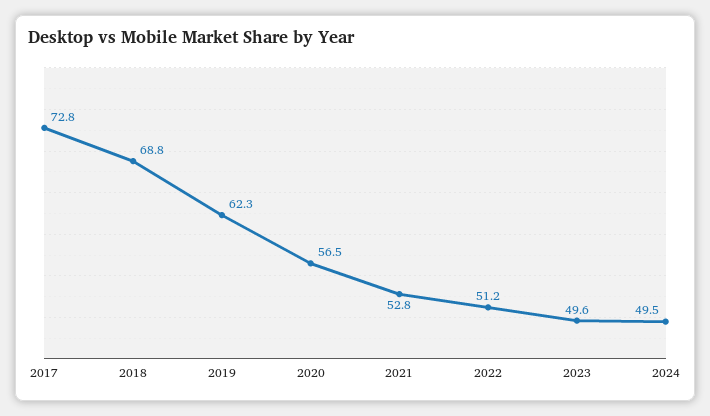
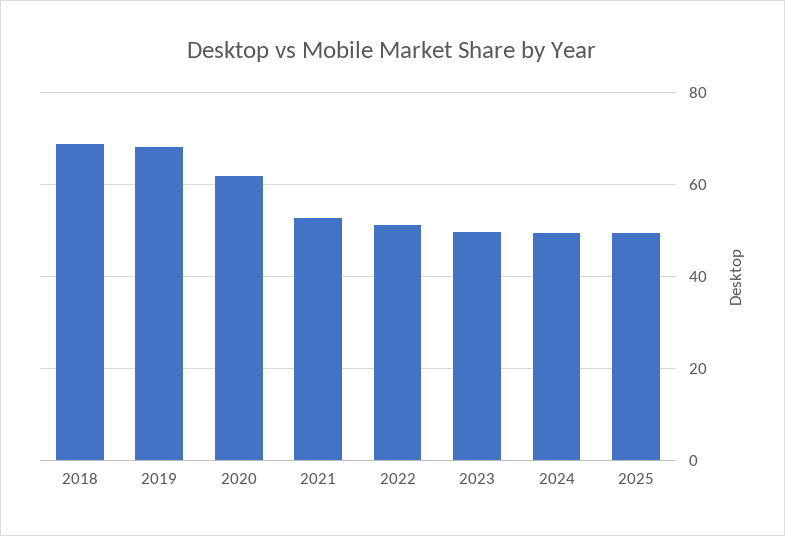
2017: 72.8 -> none
2019: 62.3 -> 68
2020: 56.5 -> 62
2025: none -> 50

